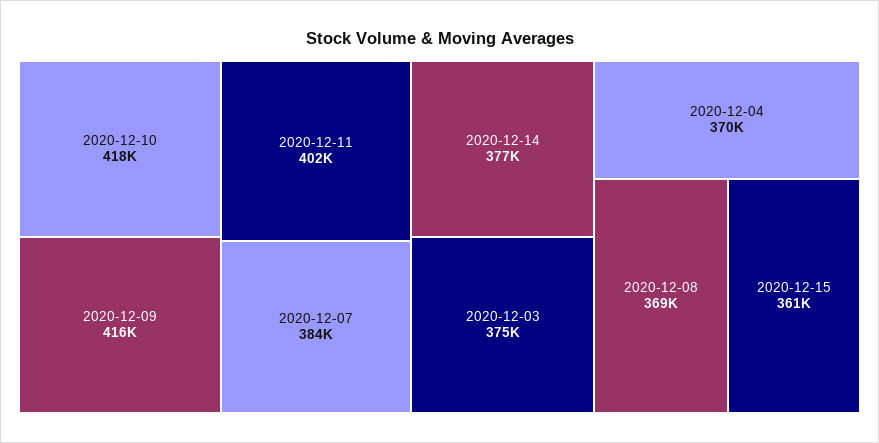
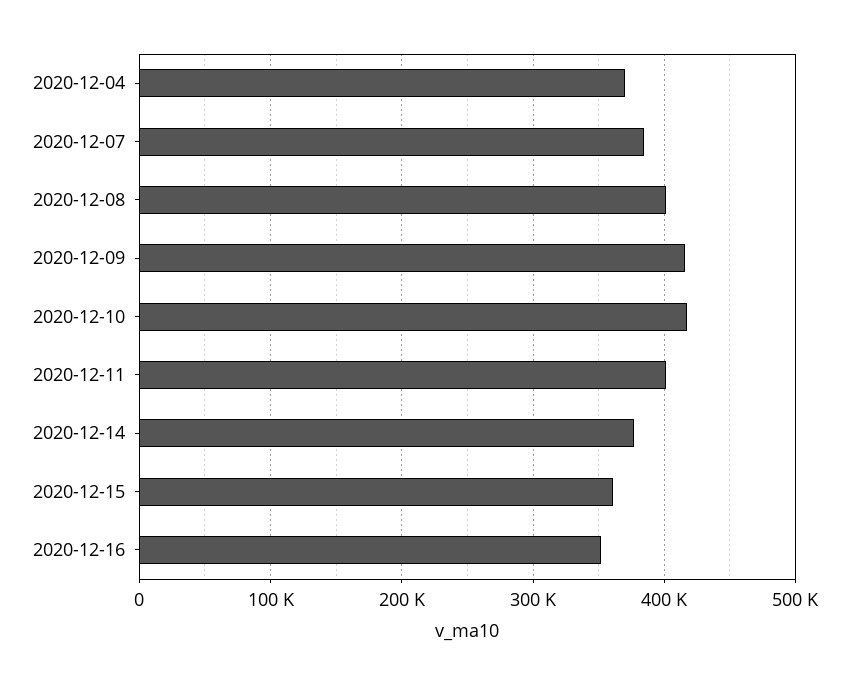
2020-12-03: 375000 -> none
2020-12-08: 369000 -> 400000
2020-12-16: none -> 350000

